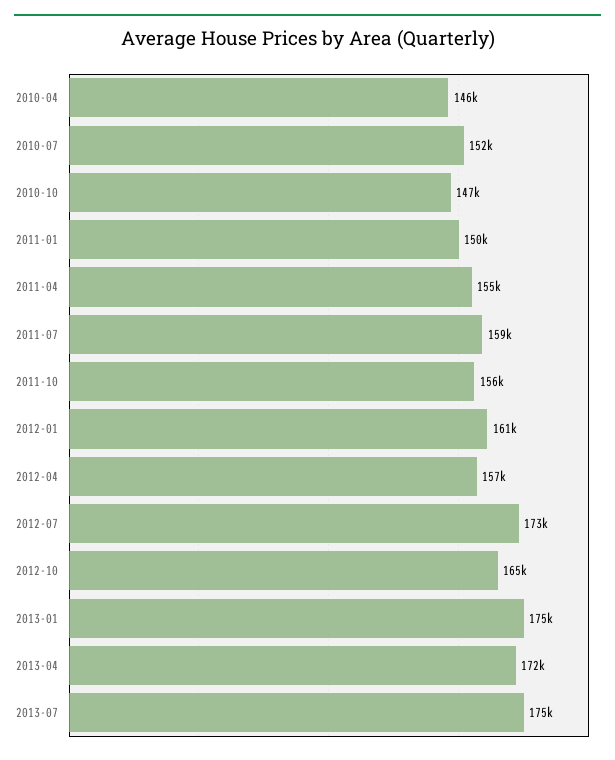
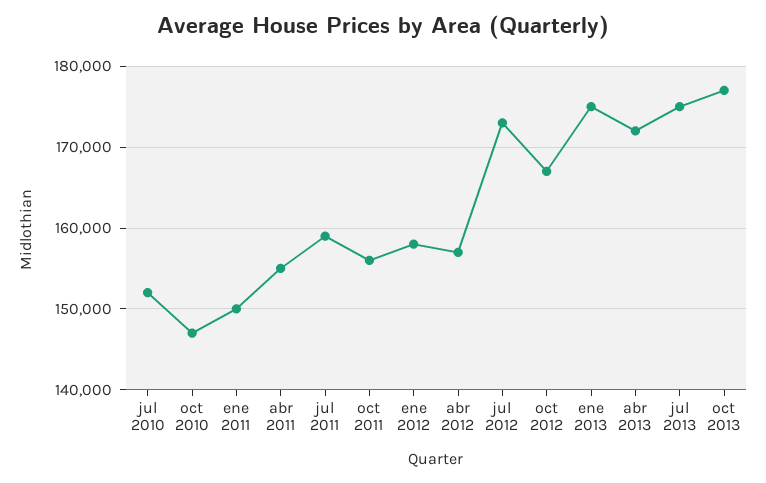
2010-04: 146000 -> none
2012-01: 161000 -> 158000
2012-10: 165000 -> 167000
oct 2013: none -> 177000

